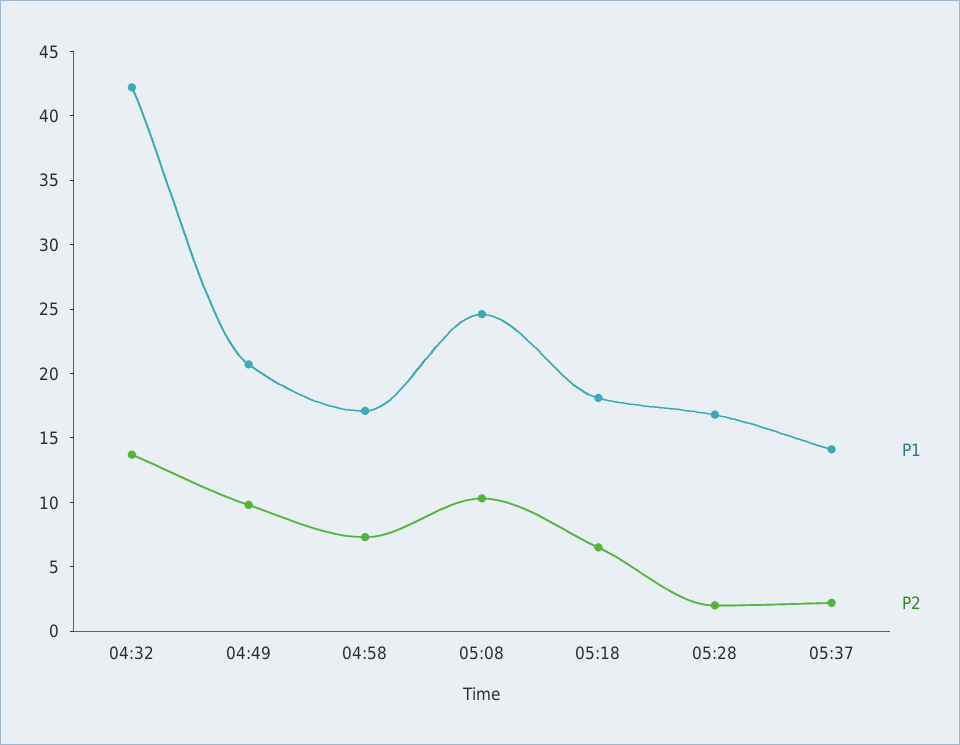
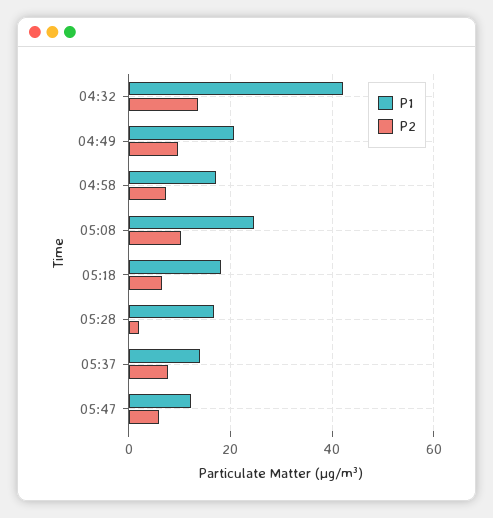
P2, 05:37: 2 -> 8
P1, 05:47: none -> 12
P2, 05:47: none -> 6

